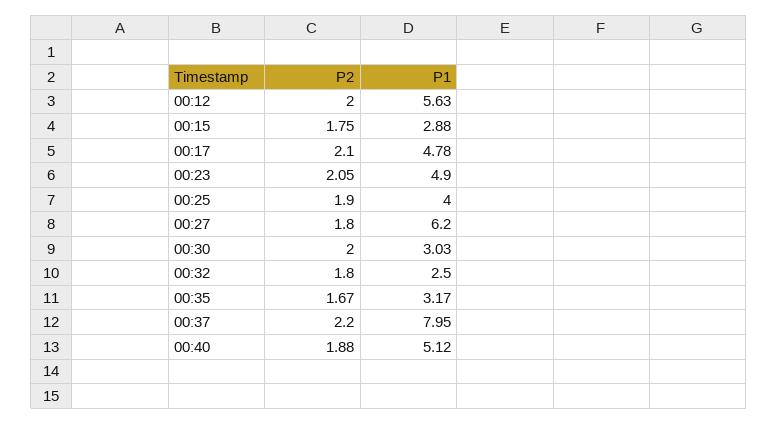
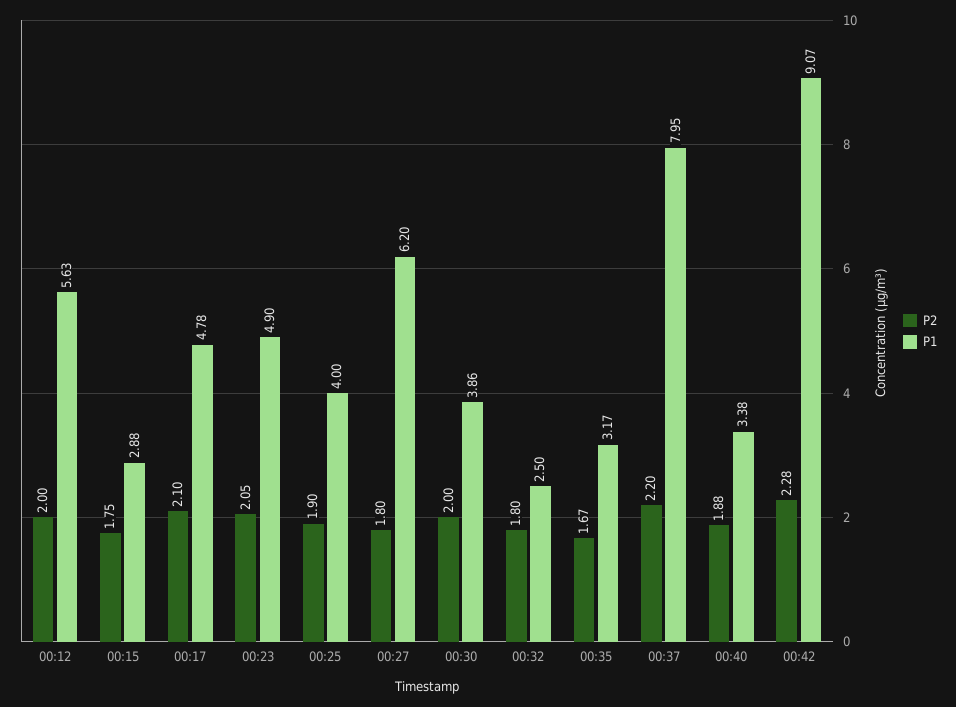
P1, 00:30: 3.03 -> 3.86
P1, 00:40: 5.12 -> 3.38
P2, 00:42: none -> 2.28
P1, 00:42: none -> 9.07

